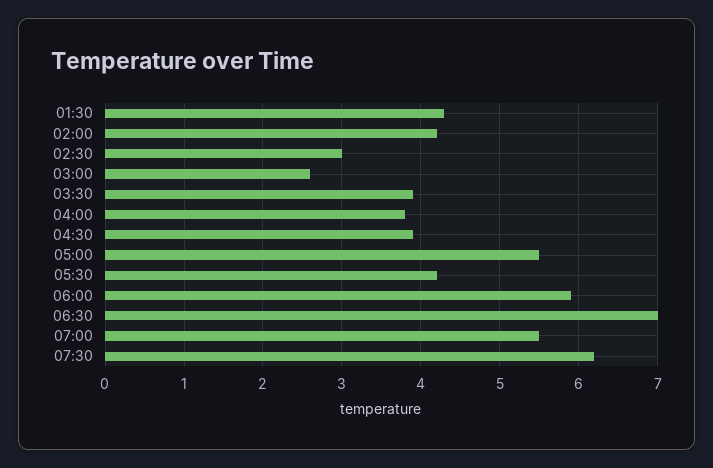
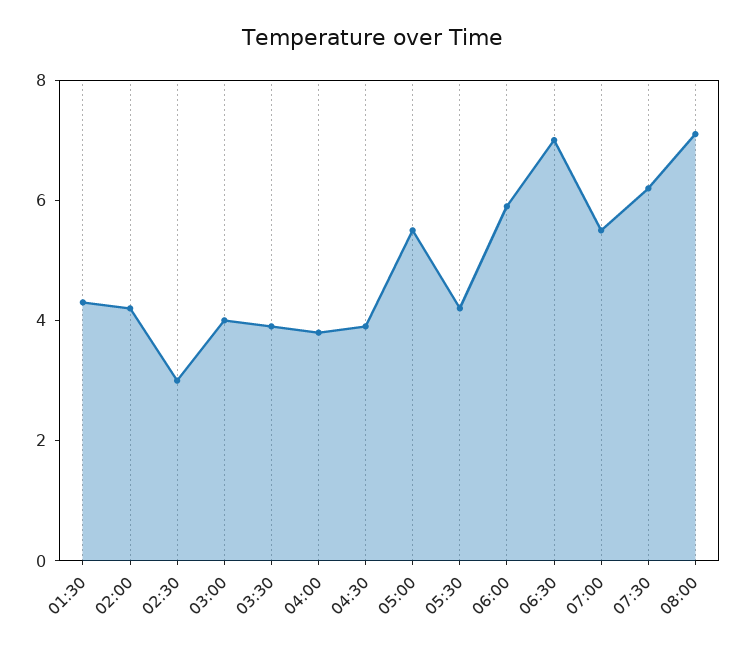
03:00: 2.6 -> 4
08:00: none -> 7

